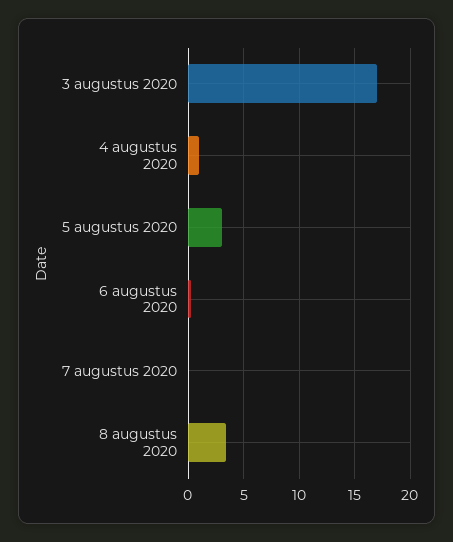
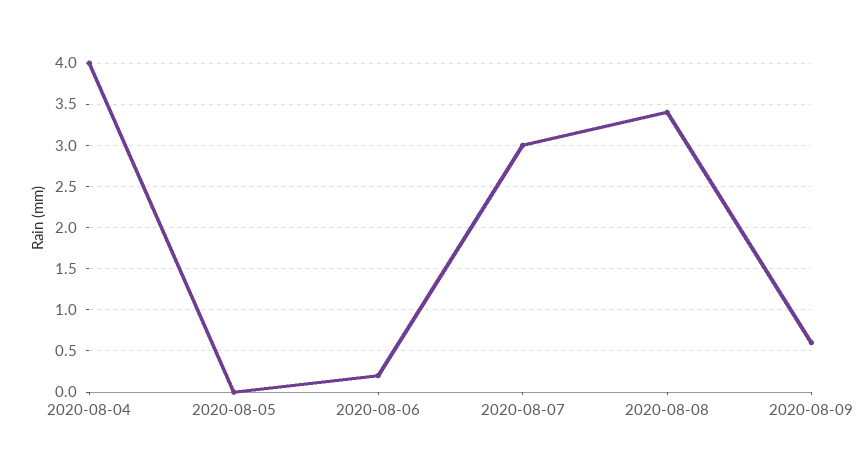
3 augustus 2020: 17 -> none
4 augustus 2020: 1 -> 4
5 augustus 2020: 3 -> 0
7 augustus 2020: 0 -> 3
2020-08-09: none -> 0.6

